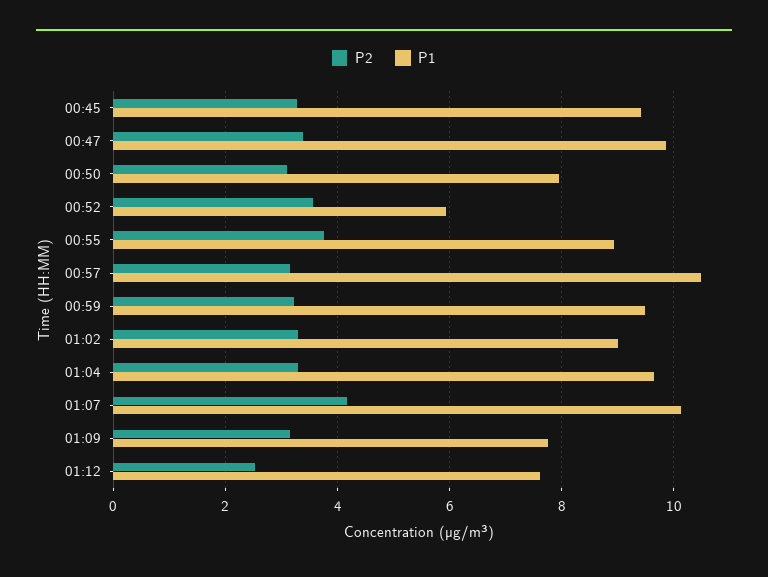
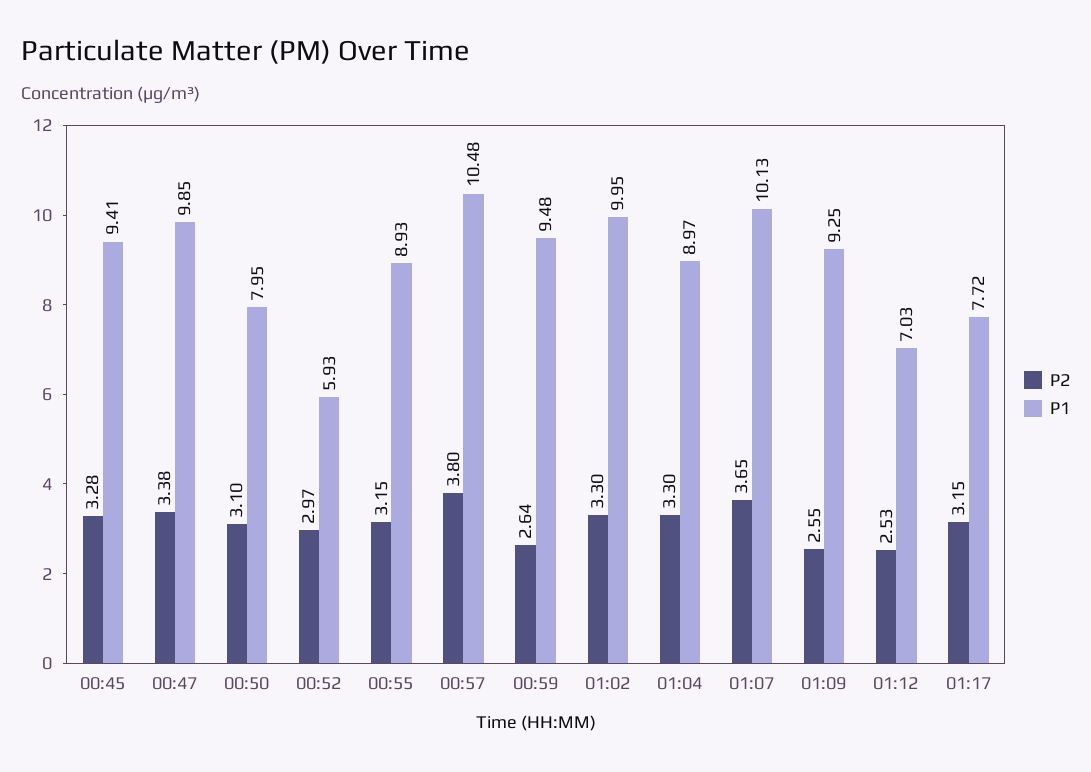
P2, 00:52: 3.6 -> 2.97
P2, 00:55: 3.8 -> 3.15
P2, 00:57: 3.2 -> 3.8
P2, 00:59: 3.2 -> 2.64
P1, 01:02: 9 -> 9.95
P1, 01:04: 9.6 -> 8.97
P2, 01:07: 4.2 -> 3.65
P2, 01:09: 3.2 -> 2.55
P1, 01:09: 7.8 -> 9.25
P1, 01:12: 7.6 -> 7.03
P2, 01:17: none -> 3.15
P1, 01:17: none -> 7.72

